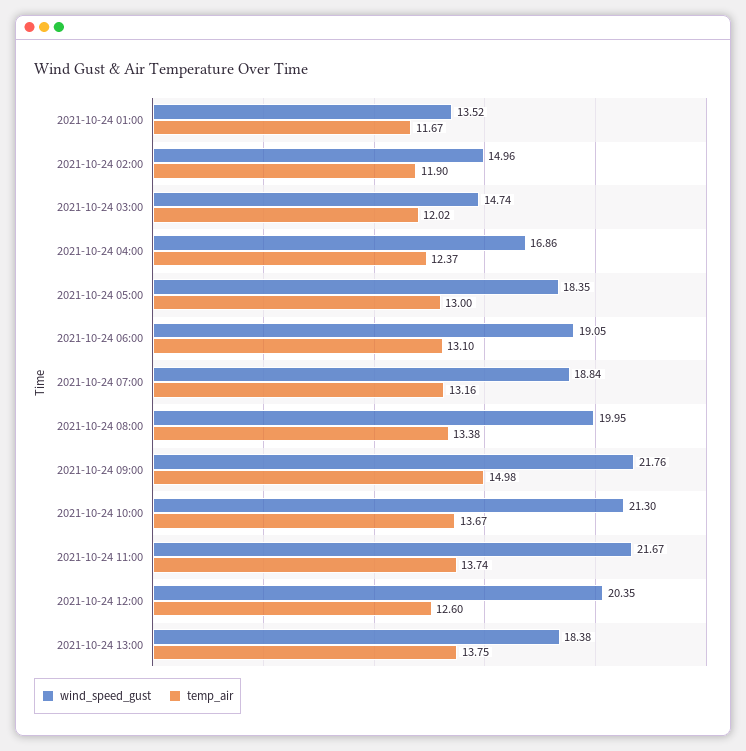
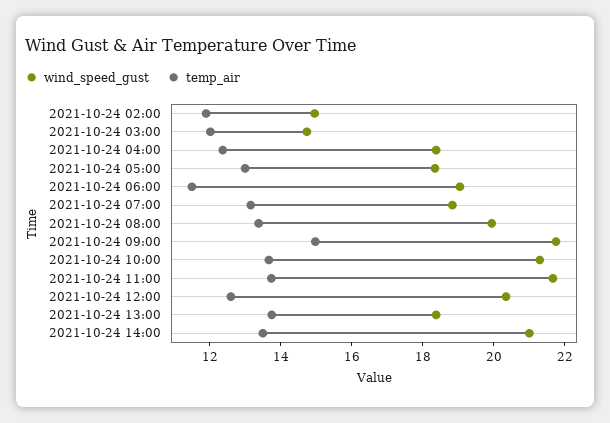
wind_speed_gust, 2021-10-24 01:00: 13.52 -> none
temp_air, 2021-10-24 01:00: 11.67 -> none
wind_speed_gust, 2021-10-24 04:00: 16.86 -> 18.5
temp_air, 2021-10-24 06:00: 13.1 -> 11.5
wind_speed_gust, 2021-10-24 14:00: none -> 21
temp_air, 2021-10-24 14:00: none -> 13.5

